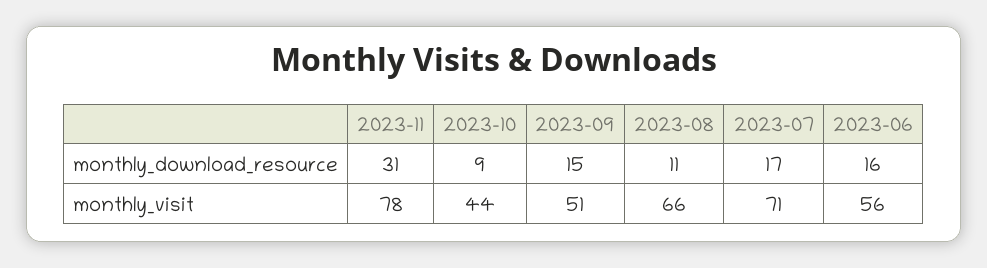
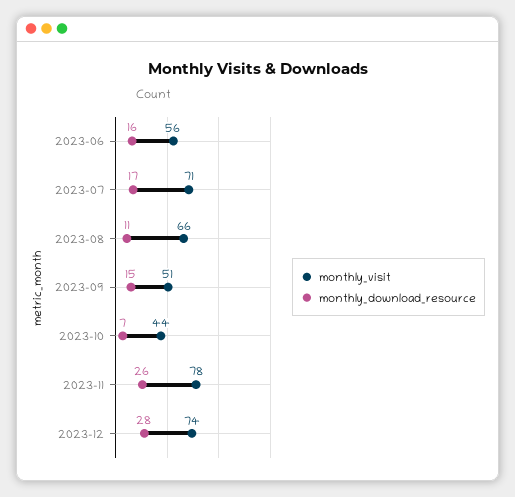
monthly_download_resource, 2023-11: 31 -> 26
monthly_download_resource, 2023-10: 9 -> 7
monthly_visit, 2023-12: none -> 74
monthly_download_resource, 2023-12: none -> 28

